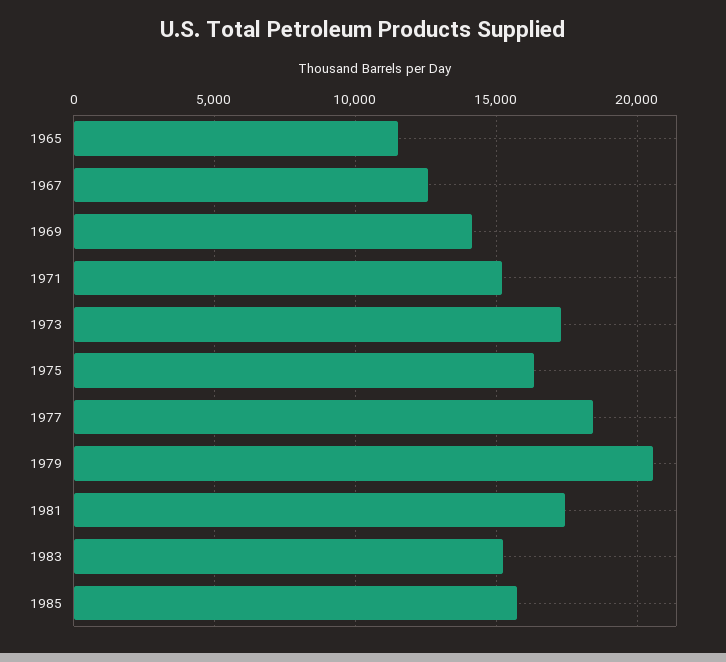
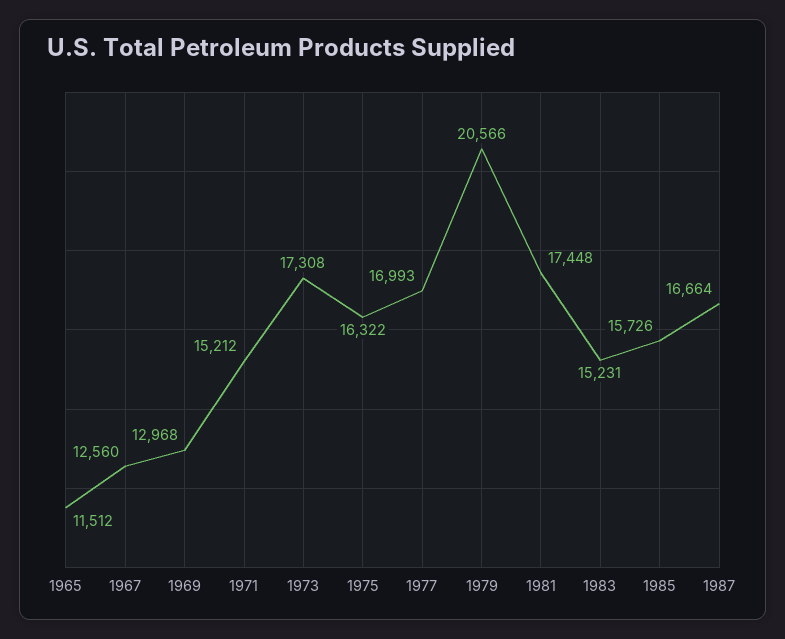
1969: 14000 -> 12968
1977: 18500 -> 16993
1987: none -> 16664

